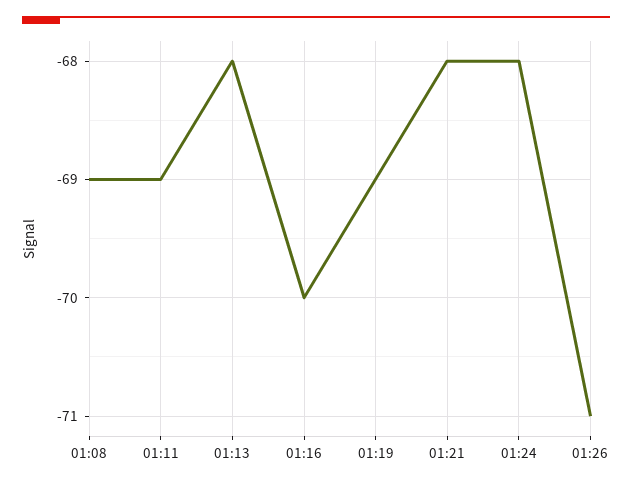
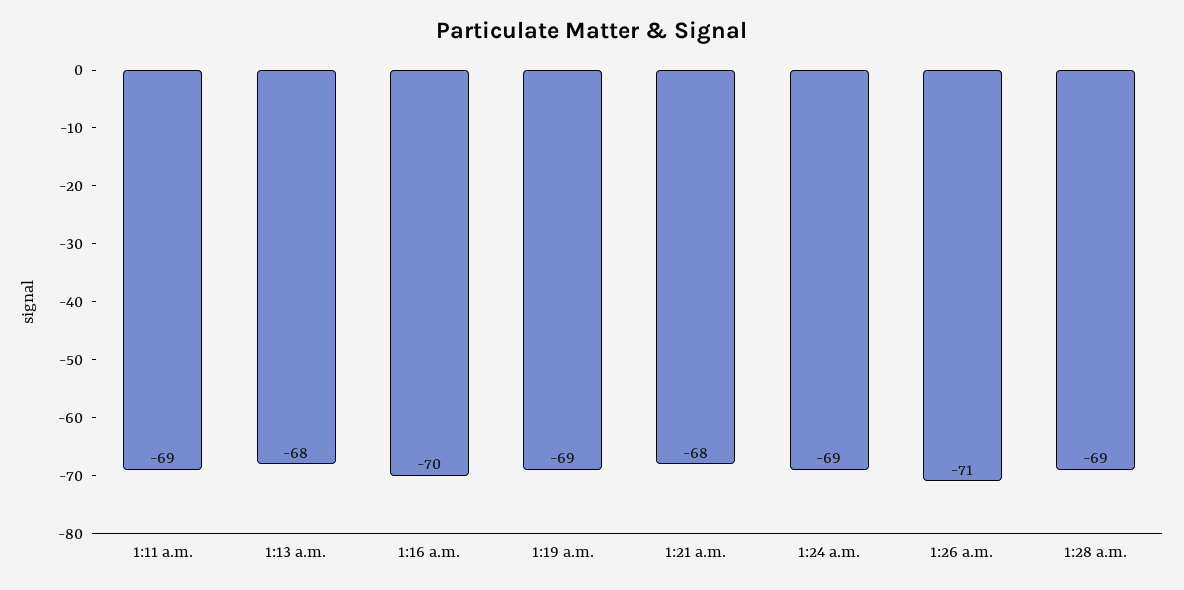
01:08: -69 -> none
01:24: -68 -> -69
1:28 a.m.: none -> -69

